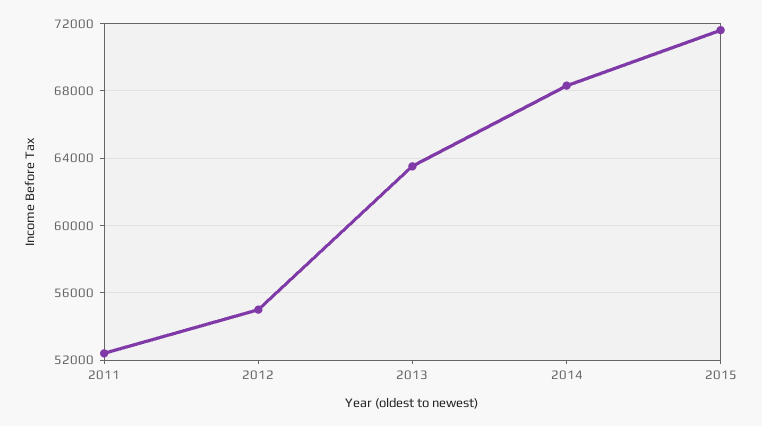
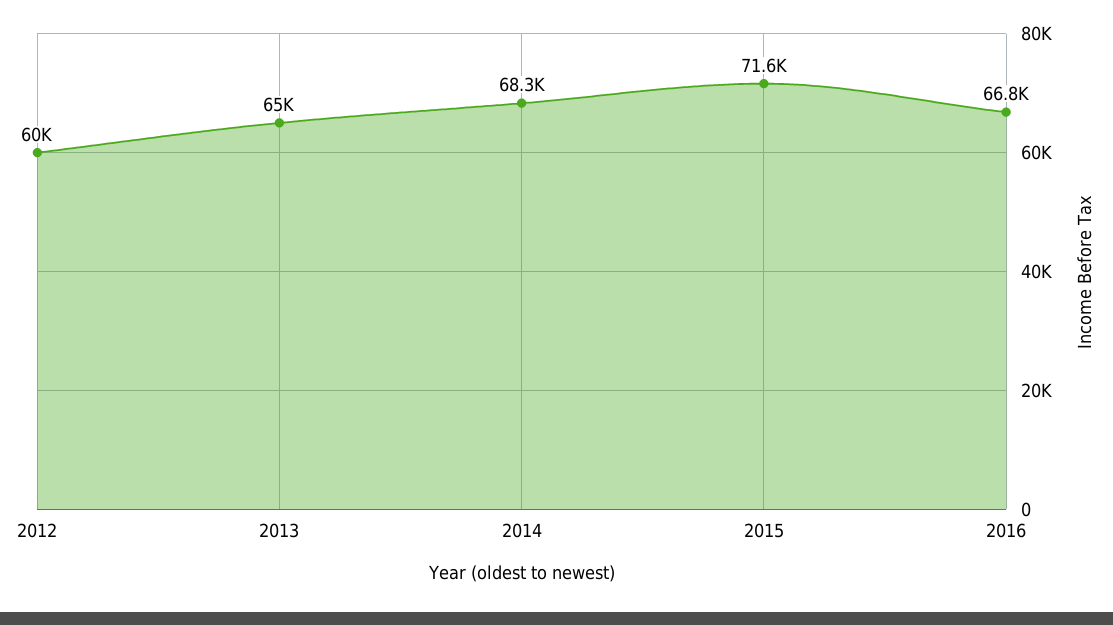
2011: 52500 -> none
2012: 55000 -> 60000
2013: 63500 -> 65000
2016: none -> 66800

